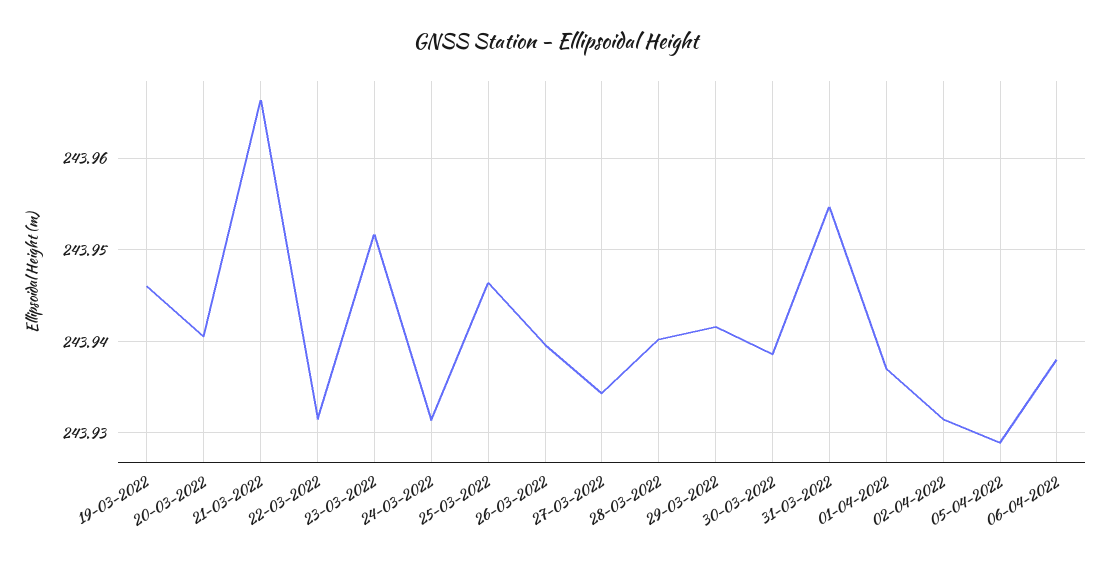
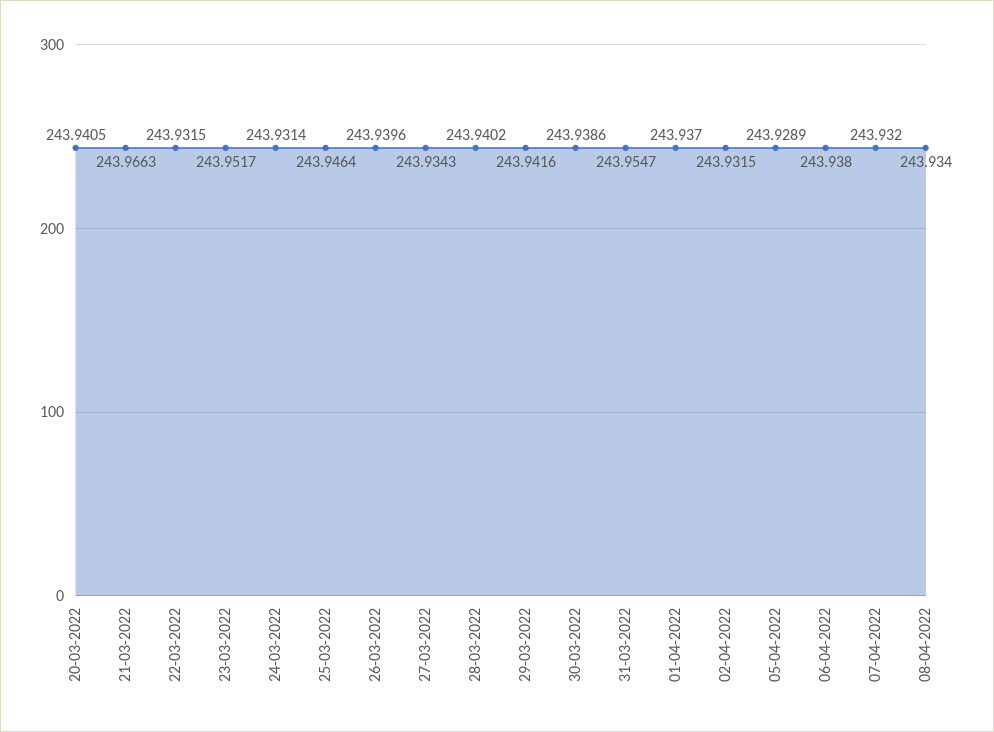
19-03-2022: 243.946 -> none
07-04-2022: none -> 243.932
08-04-2022: none -> 243.934

